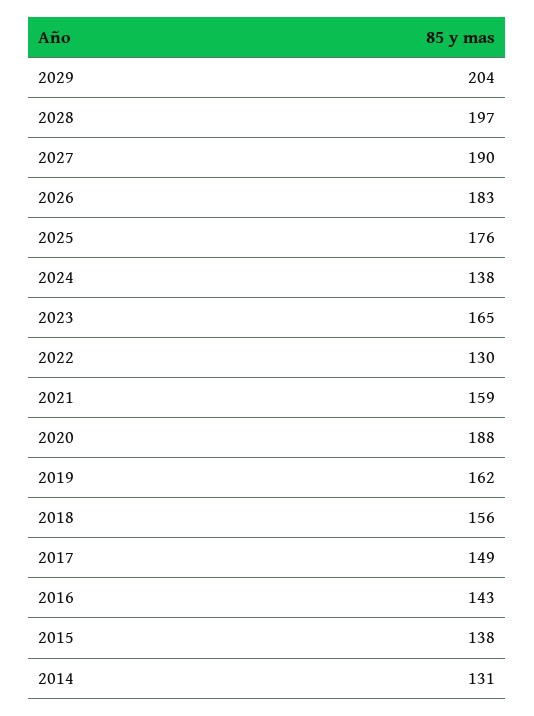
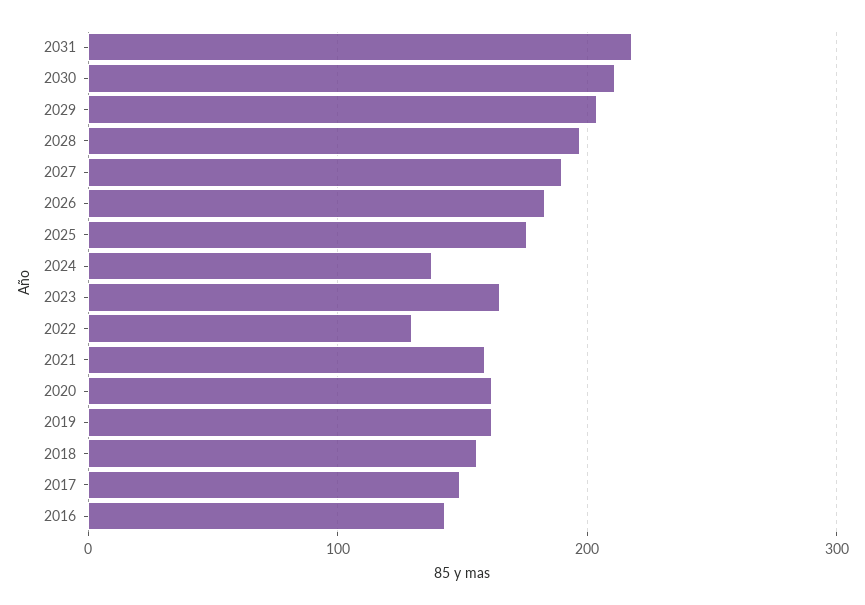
2020: 188 -> 160
2015: 138 -> none
2014: 131 -> none
2031: none -> 220
2030: none -> 210

